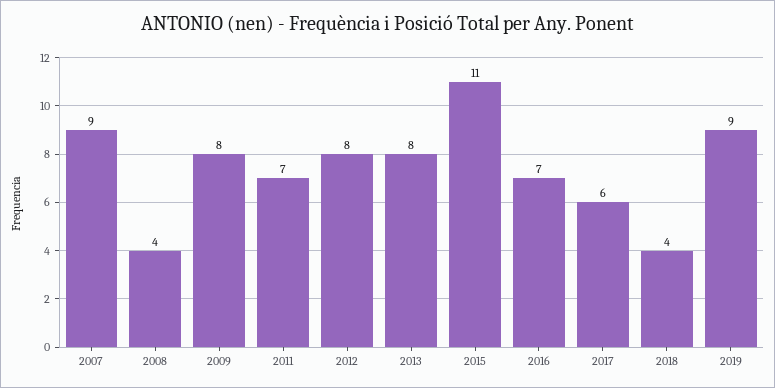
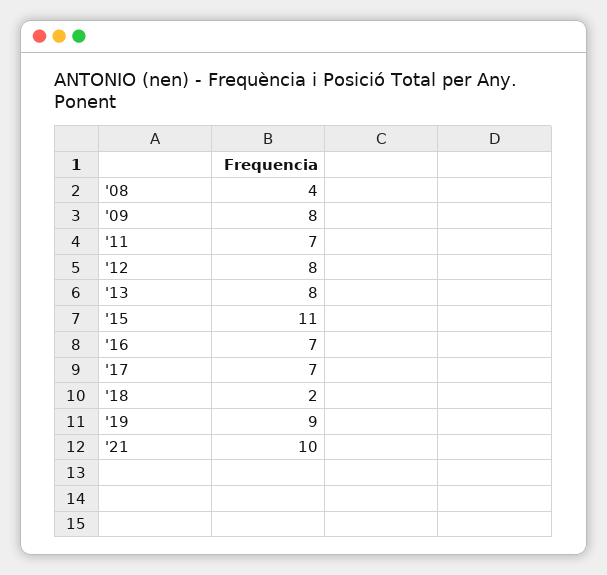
2007: 9 -> none
2017: 6 -> 7
2018: 4 -> 2
'21: none -> 10

